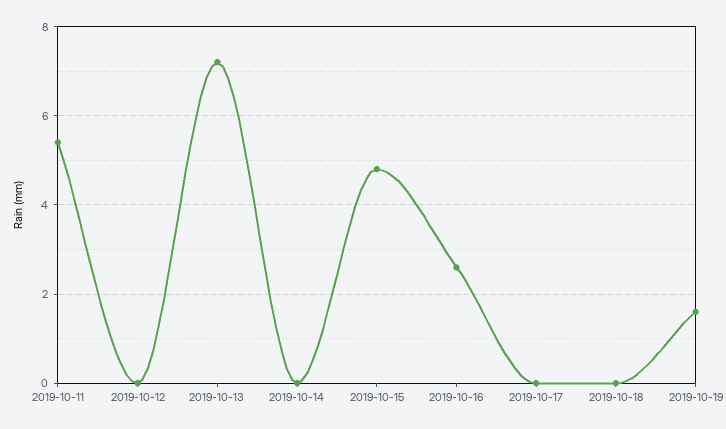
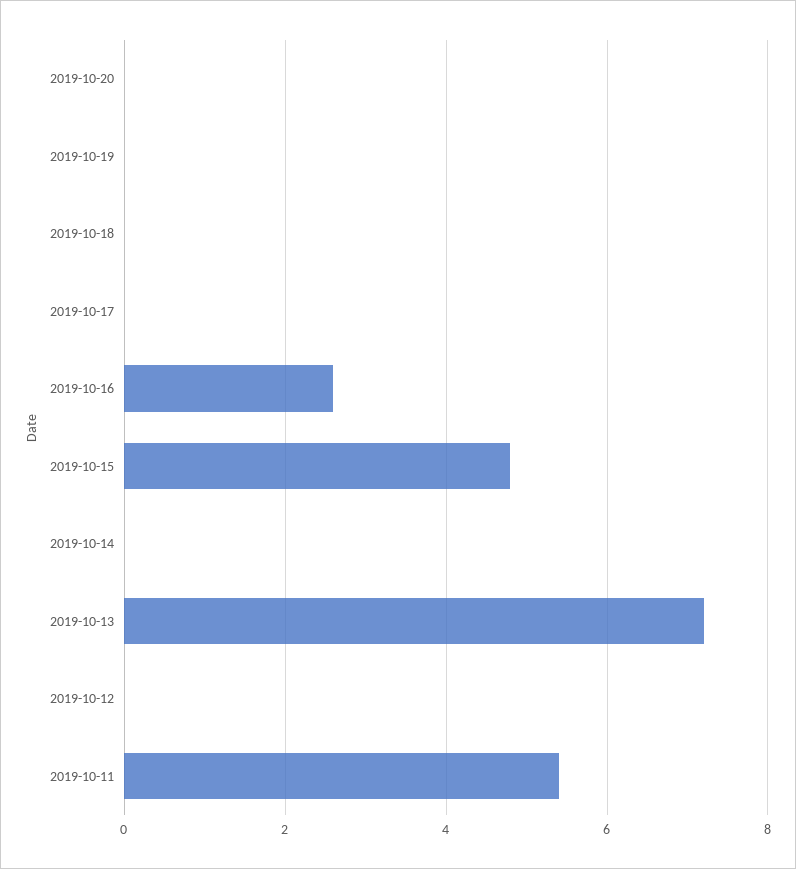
2019-10-19: 1.5 -> 0
2019-10-20: none -> 0

